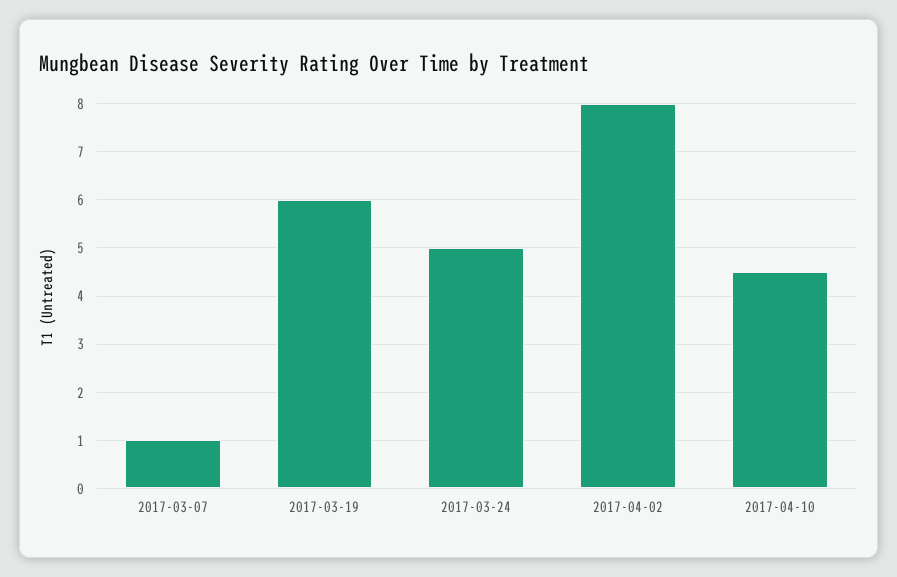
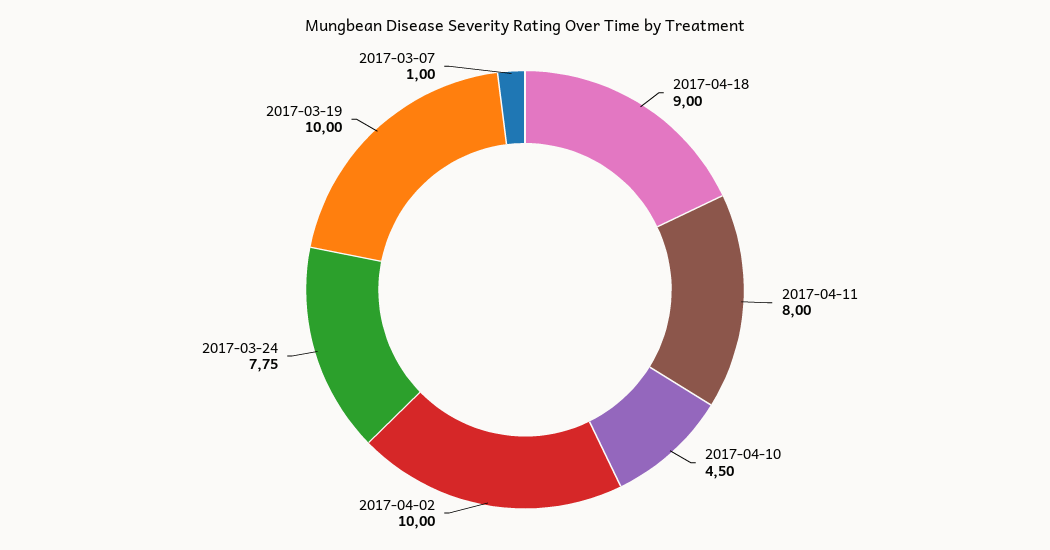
2017-03-19: 6 -> 10
2017-03-24: 5 -> 7.75
2017-04-02: 8 -> 10
2017-04-18: none -> 9
2017-04-11: none -> 8

